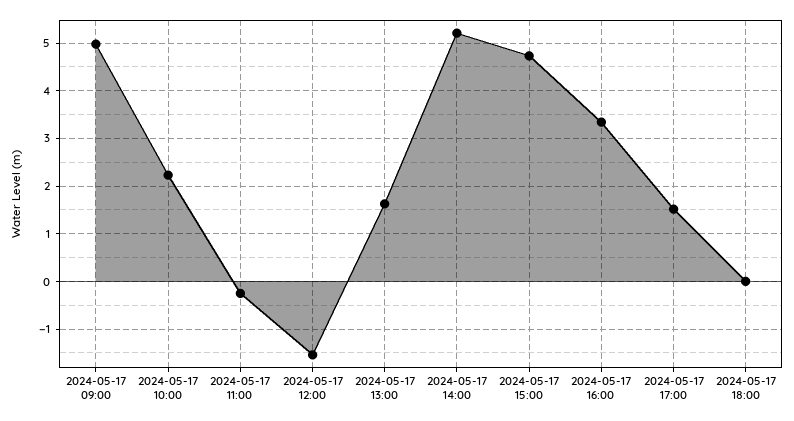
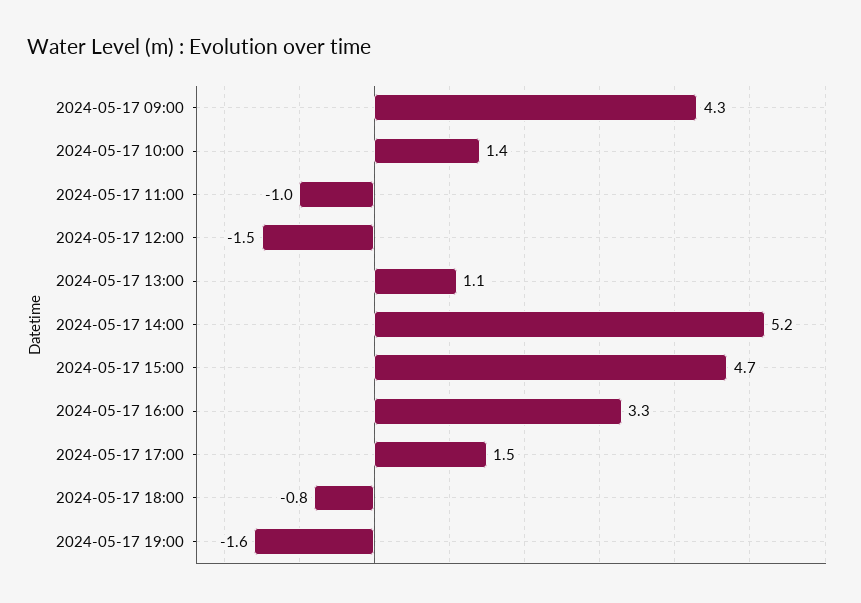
2024-05-17 09:00: 5 -> 4.3
2024-05-17 10:00: 2.2 -> 1.4
2024-05-17 11:00: -0.2 -> -1
2024-05-17 13:00: 1.6 -> 1.1
2024-05-17 18:00: 0 -> -0.8
2024-05-17 19:00: none -> -1.6

